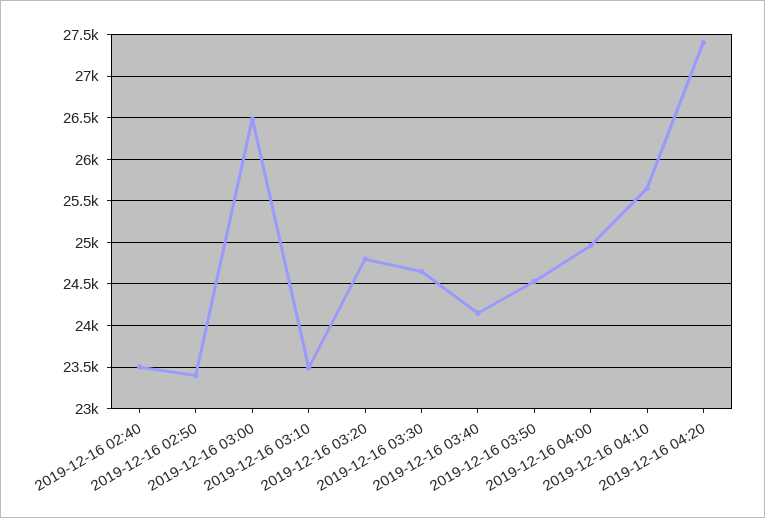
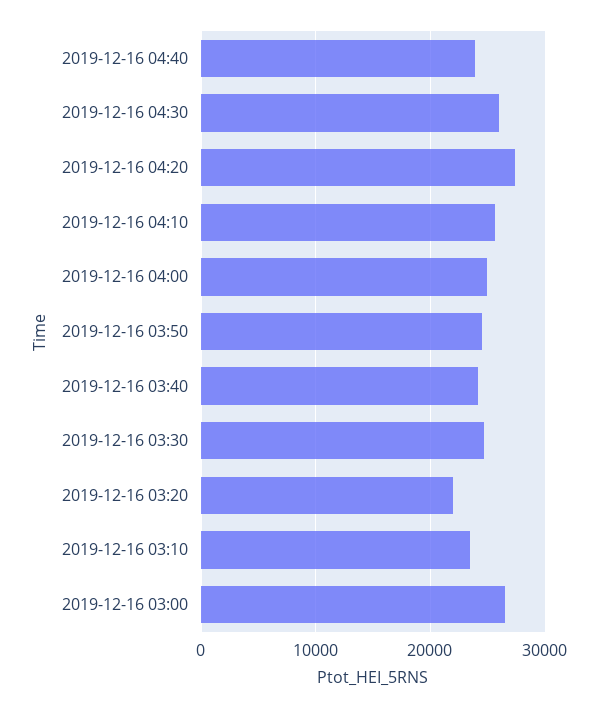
2019-12-16 02:40: 23500 -> none
2019-12-16 02:50: 23400 -> none
2019-12-16 03:20: 24800 -> 22000
2019-12-16 04:40: none -> 24000
2019-12-16 04:30: none -> 26000

